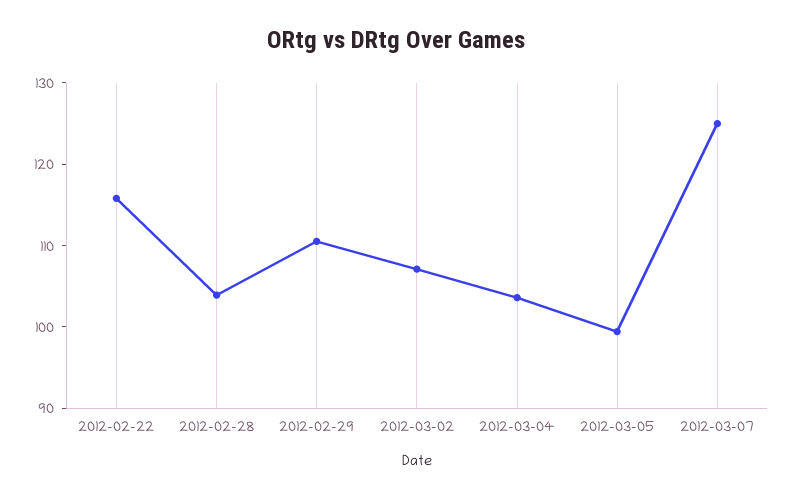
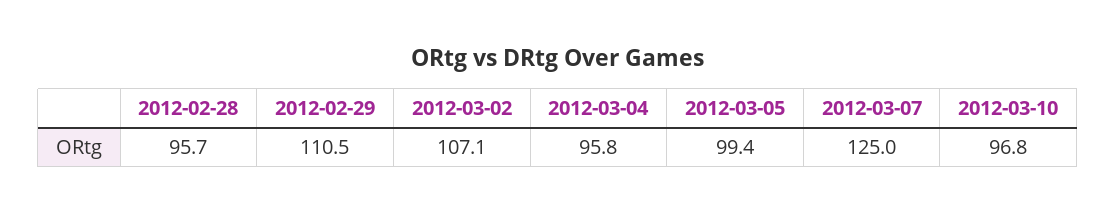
2012-02-22: 116 -> none
2012-02-28: 104 -> 95.7
2012-03-04: 104 -> 95.8
2012-03-10: none -> 96.8

